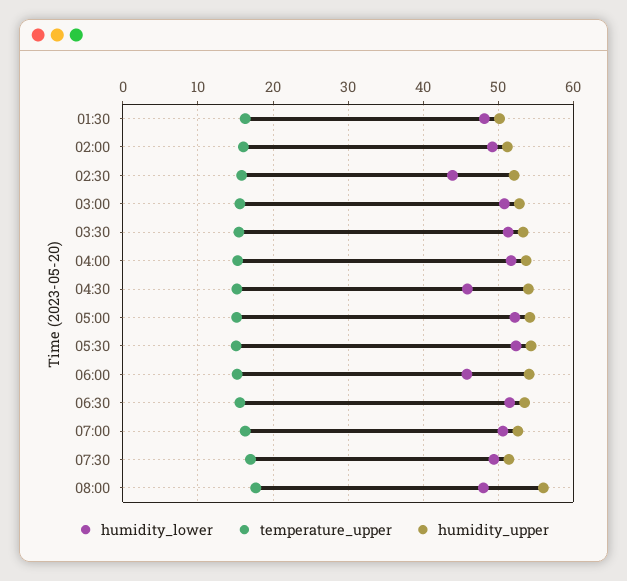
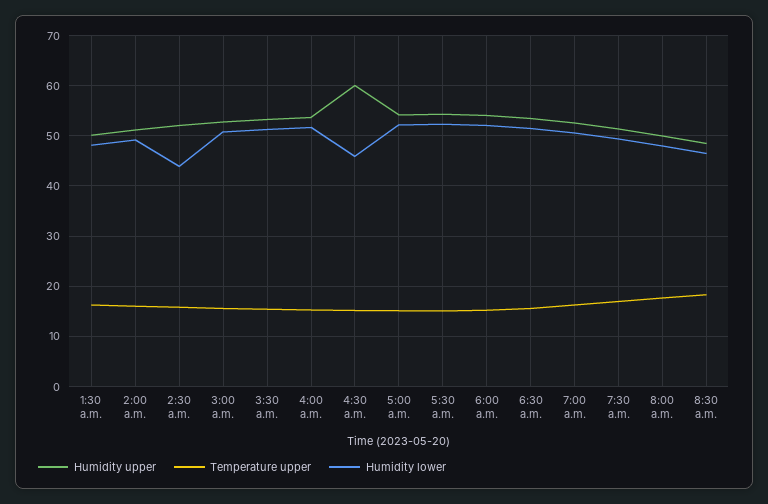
humidity_upper, 04:30: 54 -> 60
humidity_lower, 06:00: 46 -> 52
humidity_upper, 08:00: 56 -> 50
humidity_upper, 8:30 a.m.: none -> 48
temperature_upper, 8:30 a.m.: none -> 18
humidity_lower, 8:30 a.m.: none -> 46

